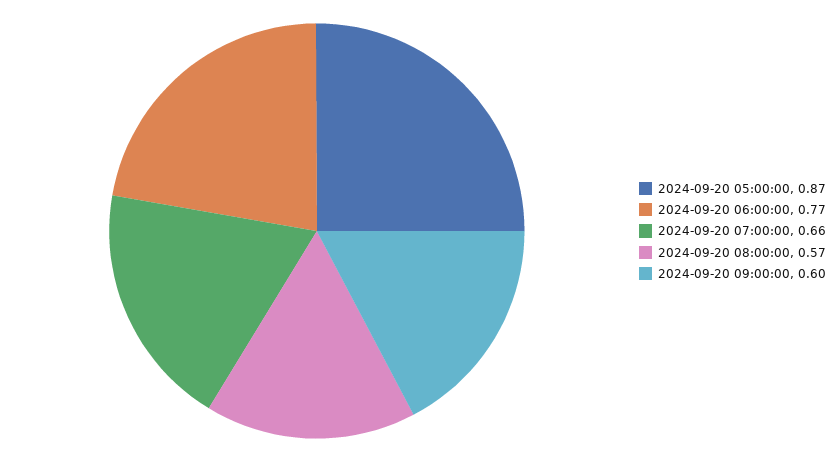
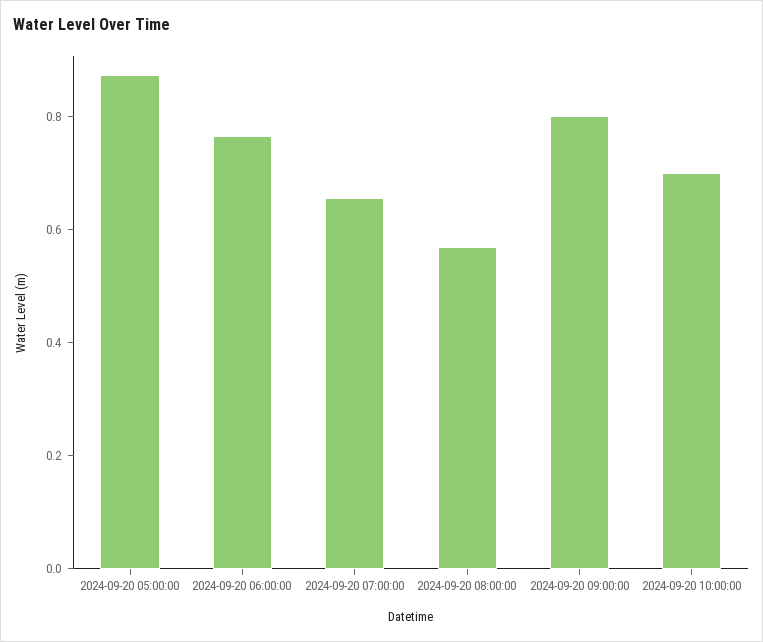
2024-09-20 09:00:00: 0.6 -> 0.8
2024-09-20 10:00:00: none -> 0.7

